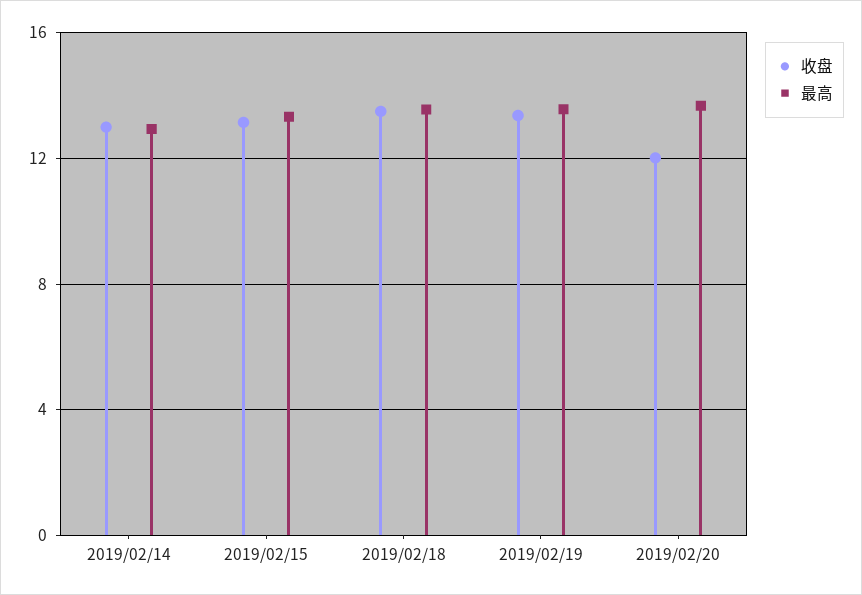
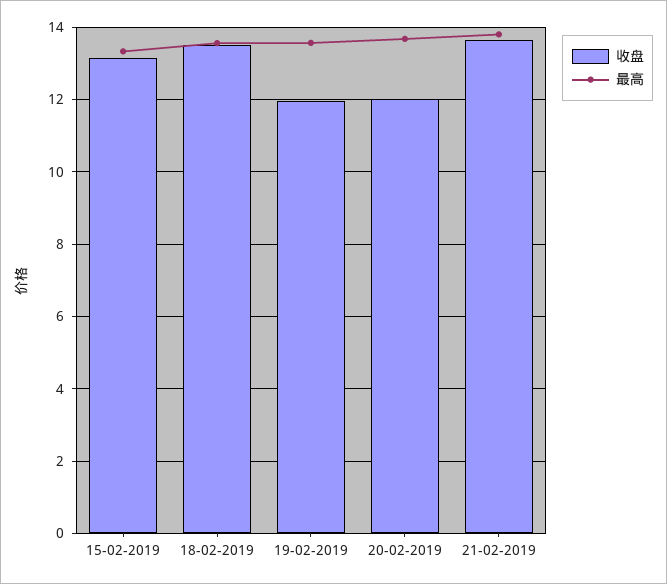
收盘, 2019/02/14: 13 -> none
最高, 2019/02/14: 13 -> none
收盘, 2019/02/19: 13.5 -> 12
收盘, 21-02-2019: none -> 13.6
最高, 21-02-2019: none -> 13.8

